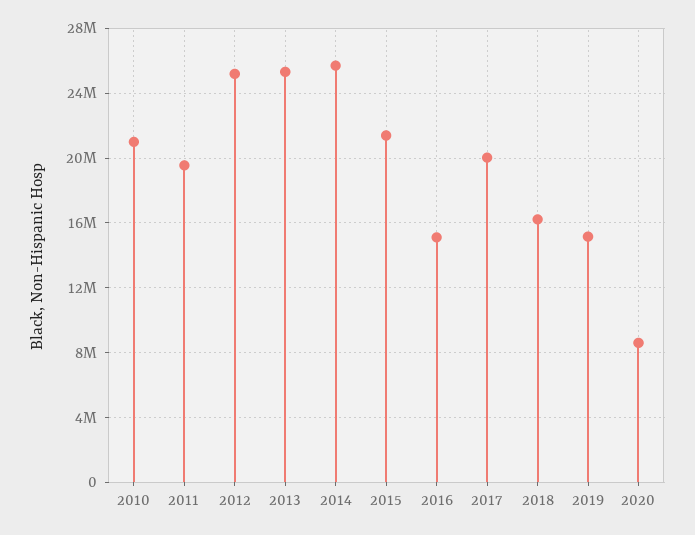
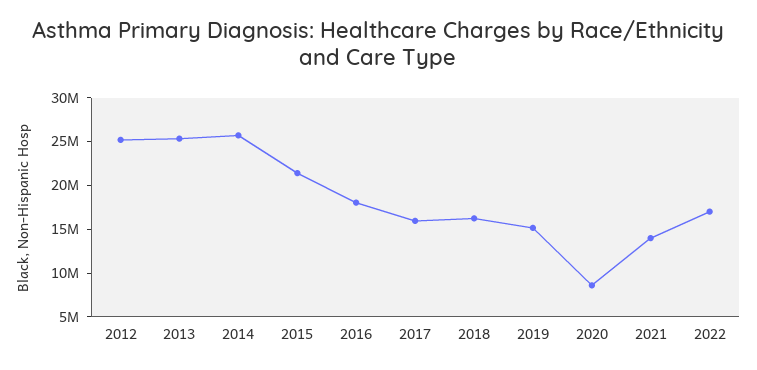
2010: 21000000 -> none
2011: 19500000 -> none
2016: 15000000 -> 18000000
2017: 20000000 -> 16000000
2021: none -> 14000000
2022: none -> 17000000

